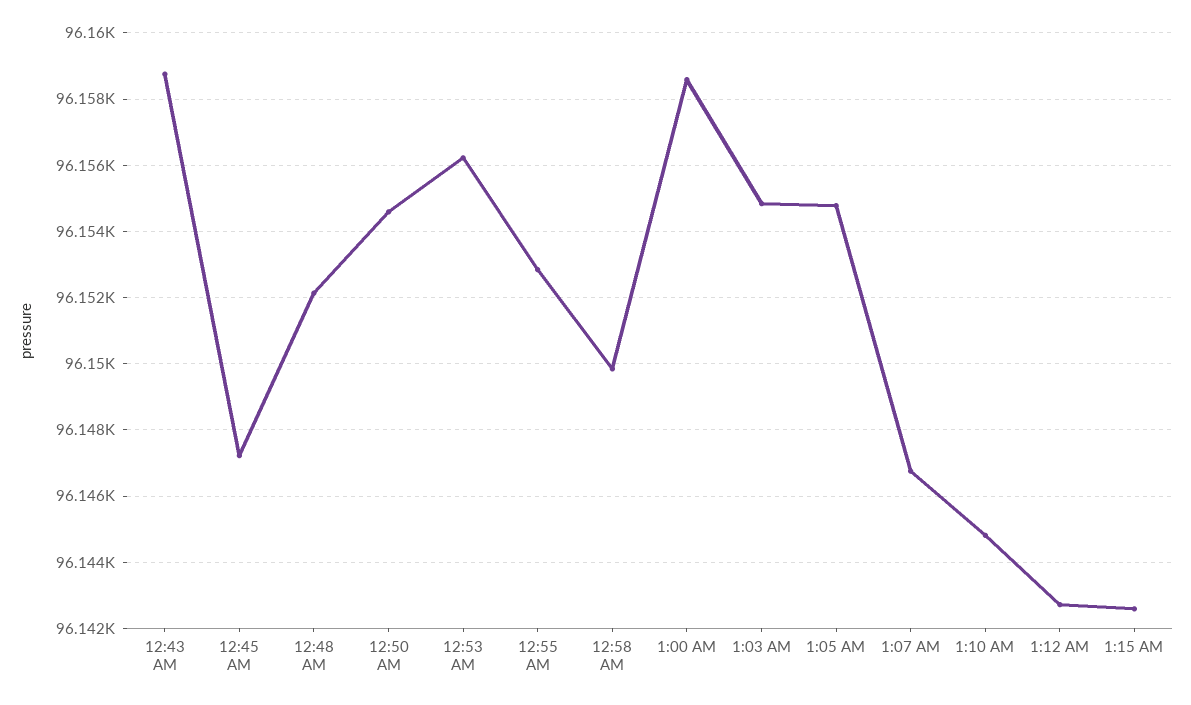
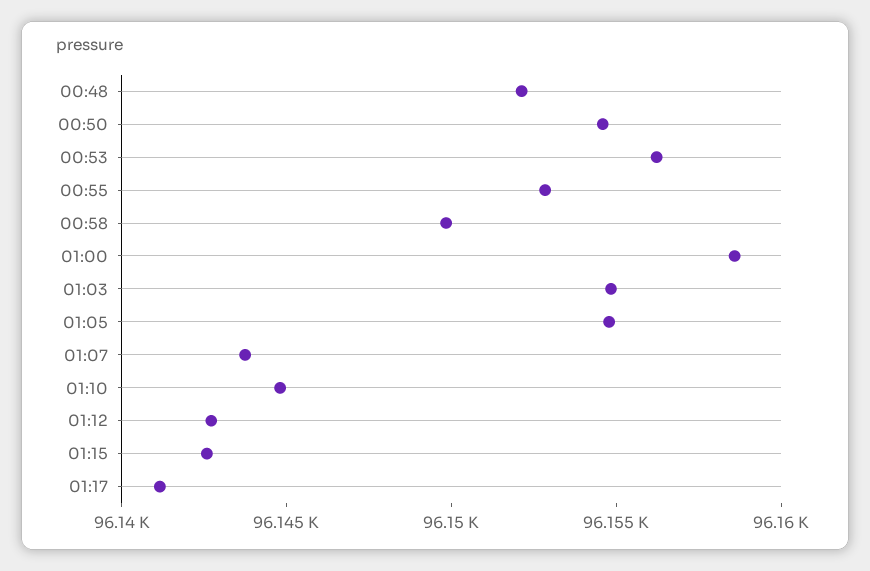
12:43 AM: 96158.8 -> none
12:45 AM: 96147.2 -> none
1:07 AM: 96146.8 -> 96144
01:17: none -> 96141

